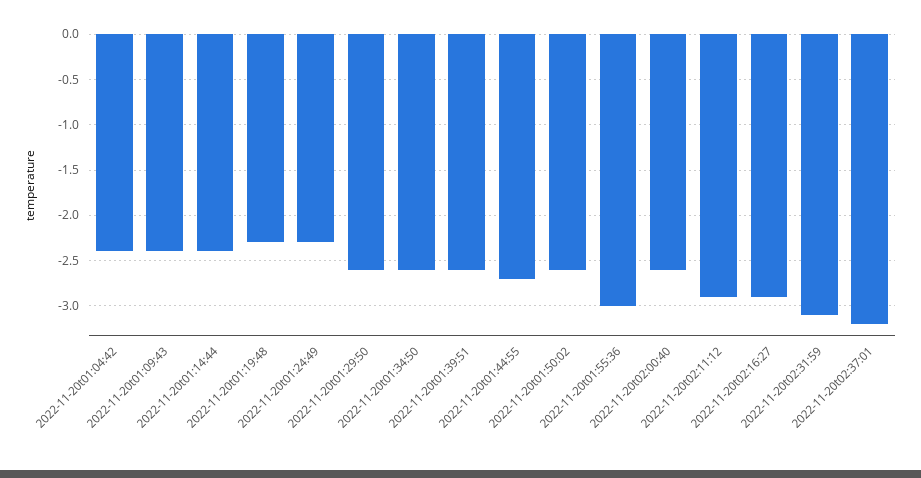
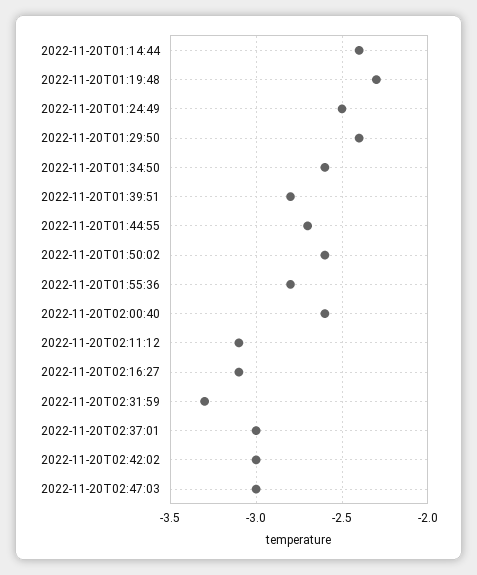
2022-11-20t01:04:42: -2.4 -> none
2022-11-20t01:09:43: -2.4 -> none
2022-11-20t01:24:49: -2.3 -> -2.5
2022-11-20t01:29:50: -2.6 -> -2.4
2022-11-20t01:39:51: -2.6 -> -2.8
2022-11-20t01:55:36: -3 -> -2.8
2022-11-20t02:11:12: -2.9 -> -3.1
2022-11-20t02:16:27: -2.9 -> -3.1
2022-11-20t02:31:59: -3.1 -> -3.3
2022-11-20t02:37:01: -3.2 -> -3
2022-11-20T02:42:02: none -> -3
2022-11-20T02:47:03: none -> -3

